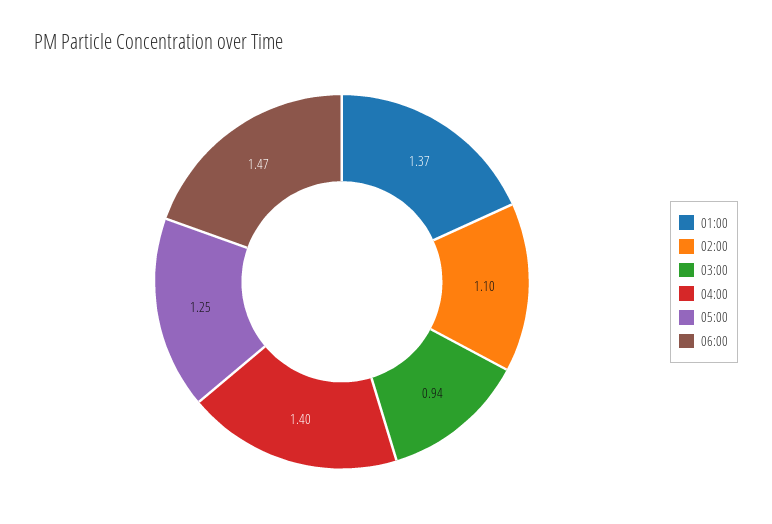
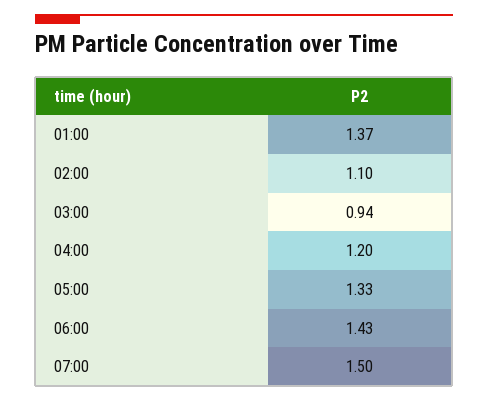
04:00: 1.4 -> 1.2
05:00: 1.25 -> 1.33
06:00: 1.47 -> 1.43
07:00: none -> 1.5

